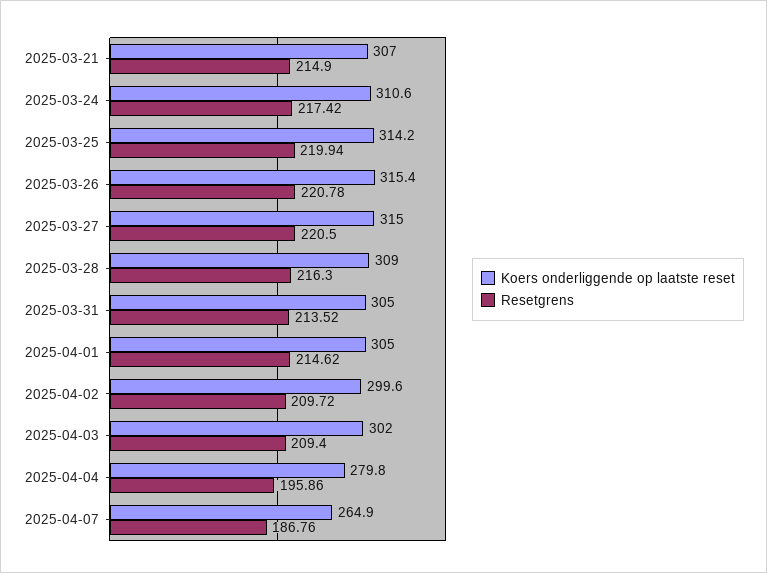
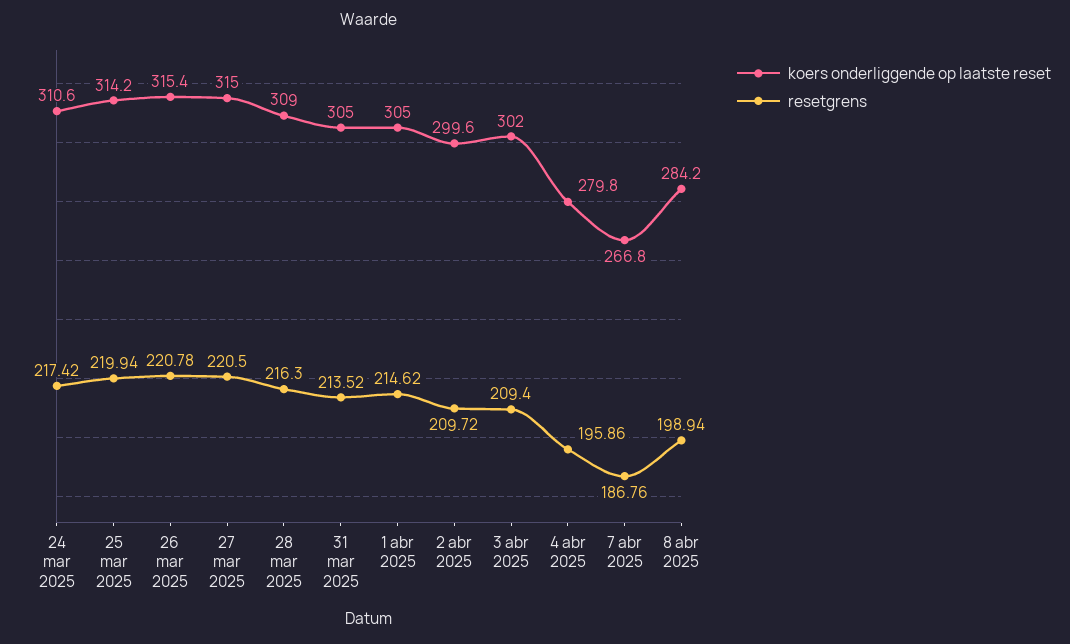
Koers onderliggende op laatste reset, 2025-03-21: 307 -> none
Resetgrens, 2025-03-21: 214.9 -> none
Koers onderliggende op laatste reset, 2025-04-07: 264.9 -> 266.8
Koers onderliggende op laatste reset, 8 abr 2025: none -> 284.2
Resetgrens, 8 abr 2025: none -> 198.94

